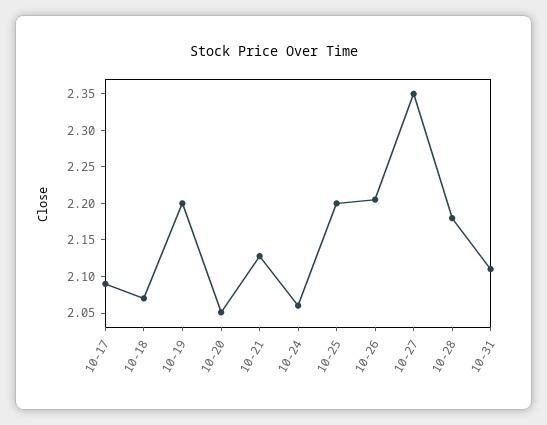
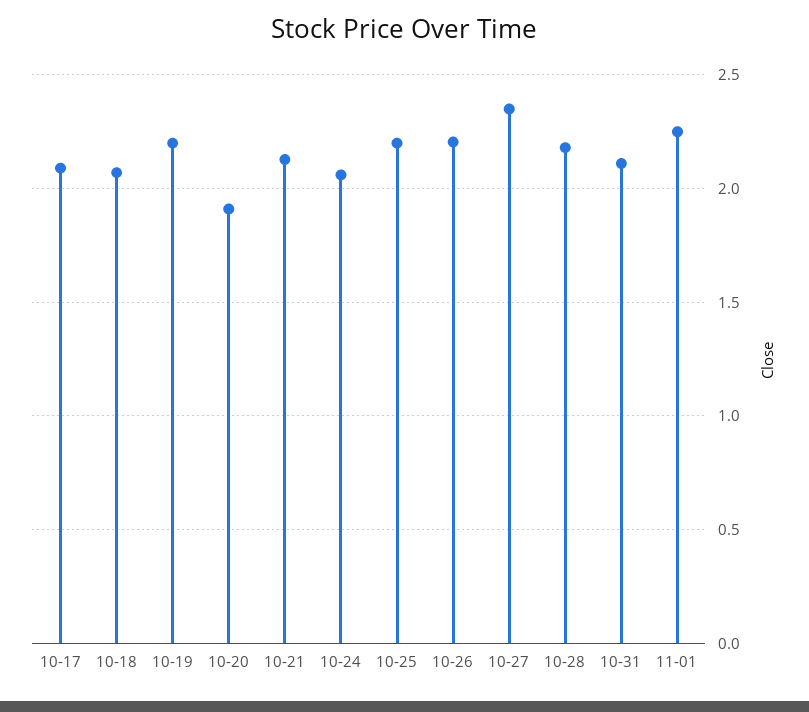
10-20: 2.05 -> 1.9
11-01: none -> 2.25

